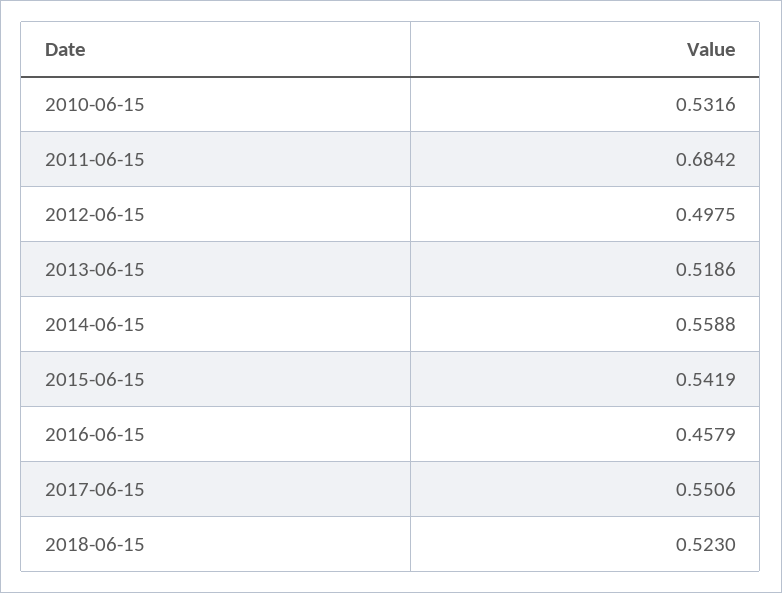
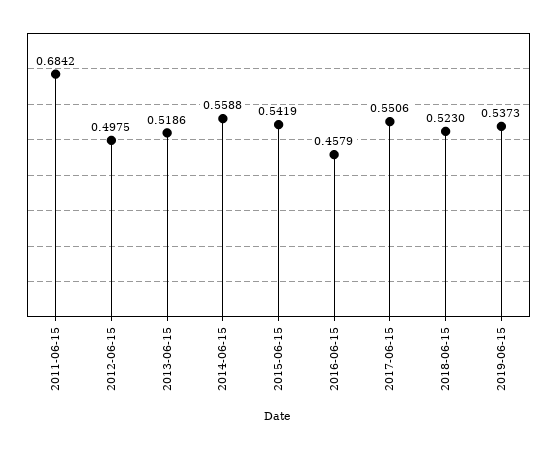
2010-06-15: 0.5316 -> none
2019-06-15: none -> 0.5373

